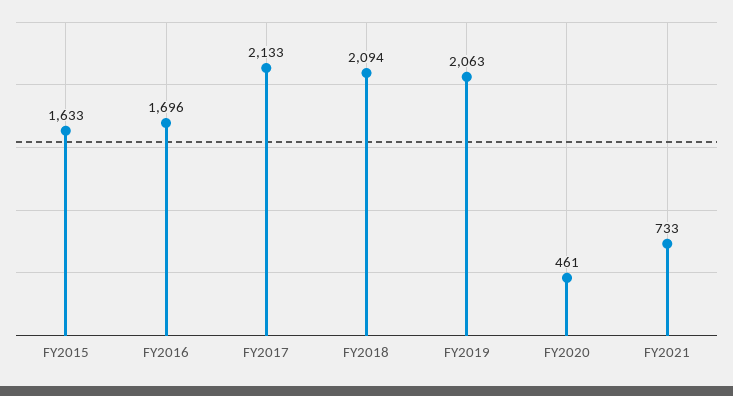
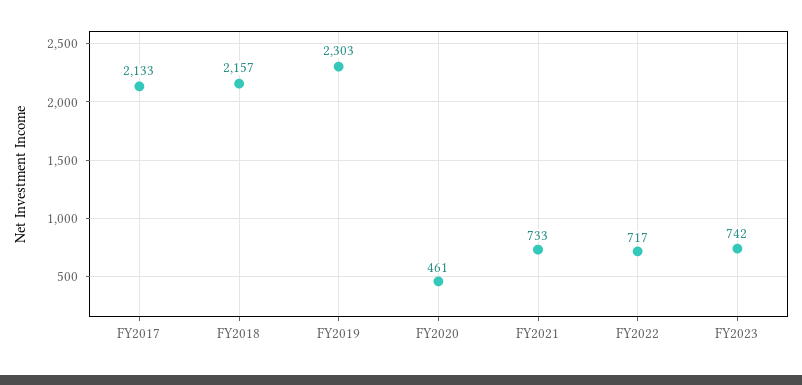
FY2015: 1633 -> none
FY2016: 1696 -> none
FY2018: 2094 -> 2157
FY2019: 2063 -> 2303
FY2022: none -> 717
FY2023: none -> 742

